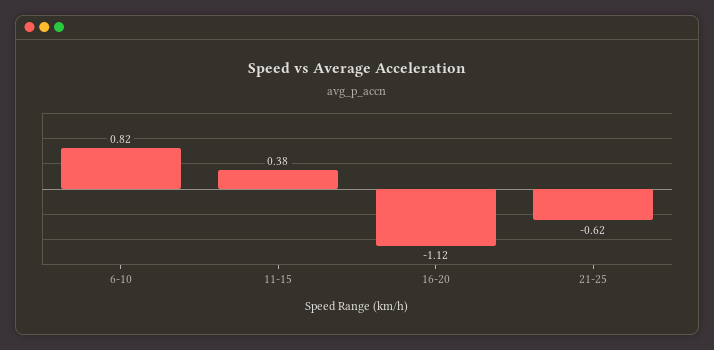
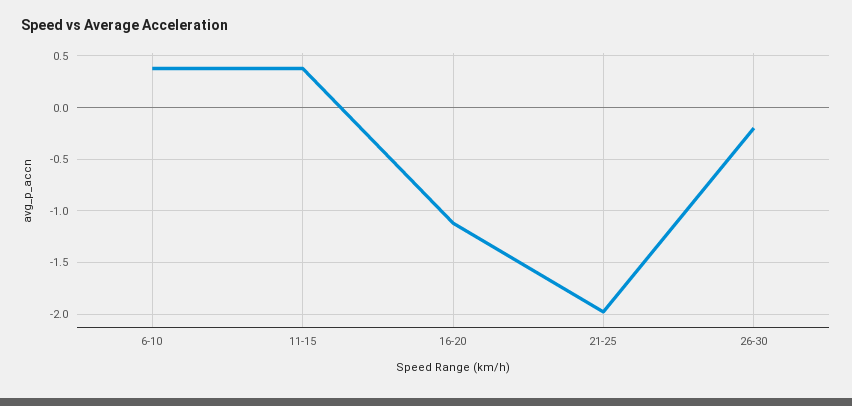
6-10: 0.82 -> 0.4
21-25: -0.62 -> -2
26-30: none -> -0.2

